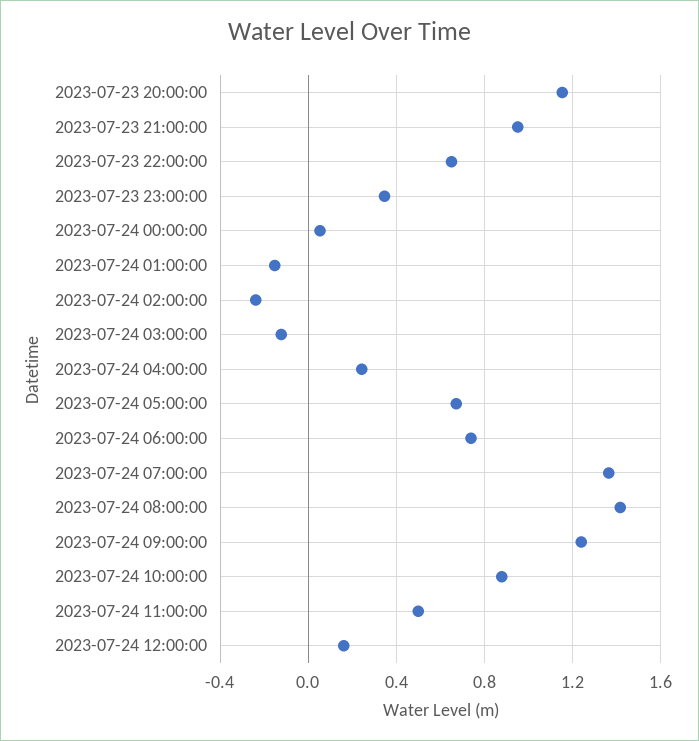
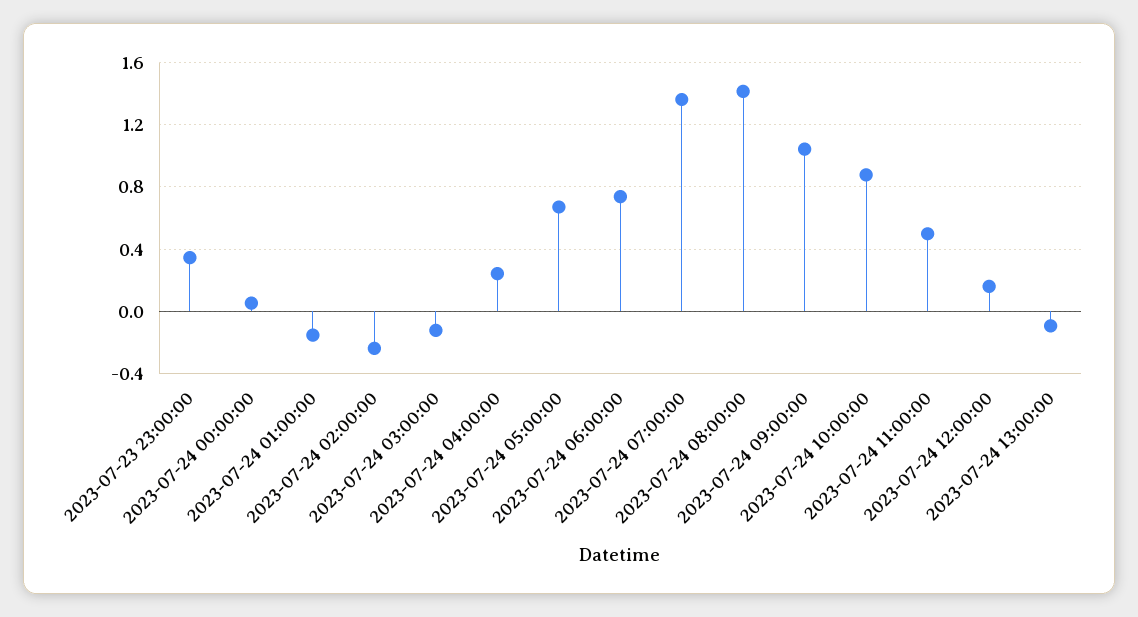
2023-07-23 20:00:00: 1.15 -> none
2023-07-23 21:00:00: 0.95 -> none
2023-07-23 22:00:00: 0.65 -> none
2023-07-24 09:00:00: 1.25 -> 1.05
2023-07-24 13:00:00: none -> -0.1

